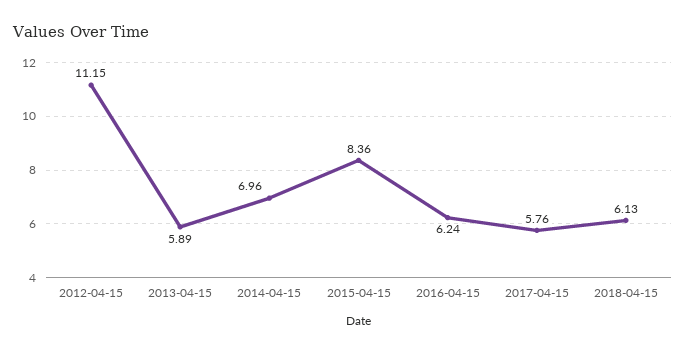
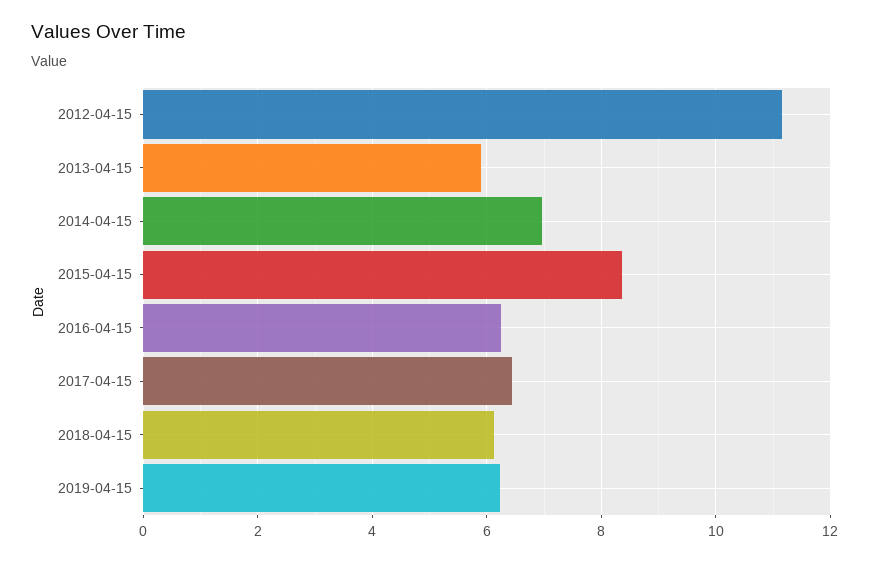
2017-04-15: 5.76 -> 6.4
2019-04-15: none -> 6.2

